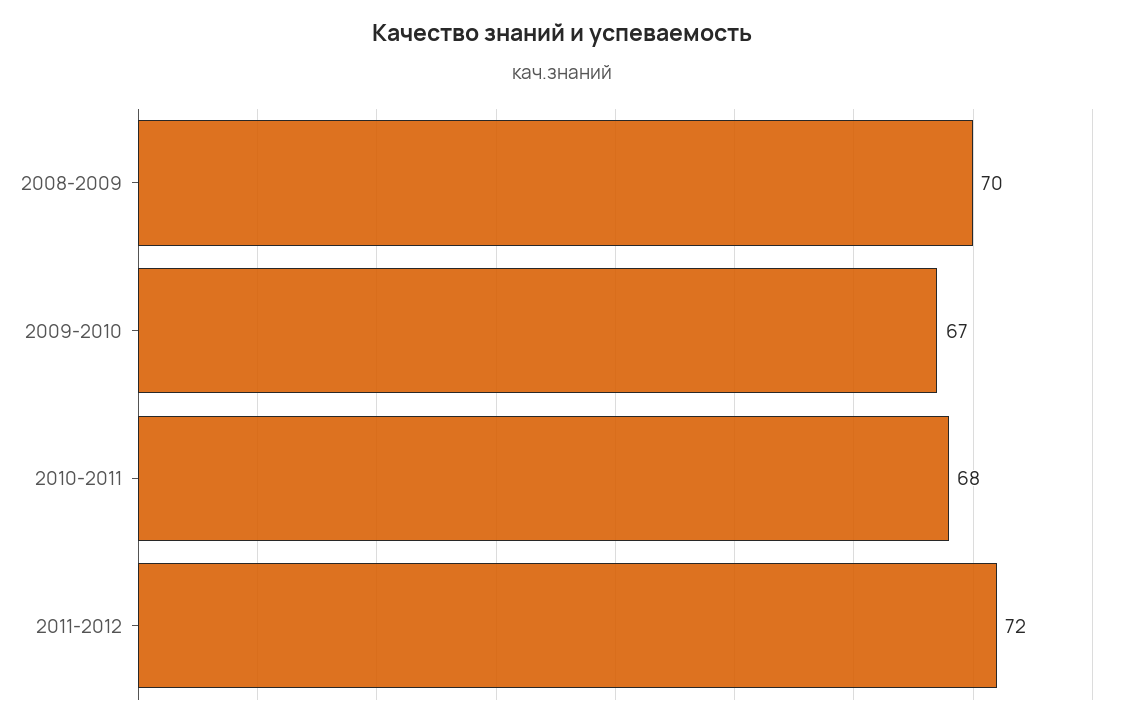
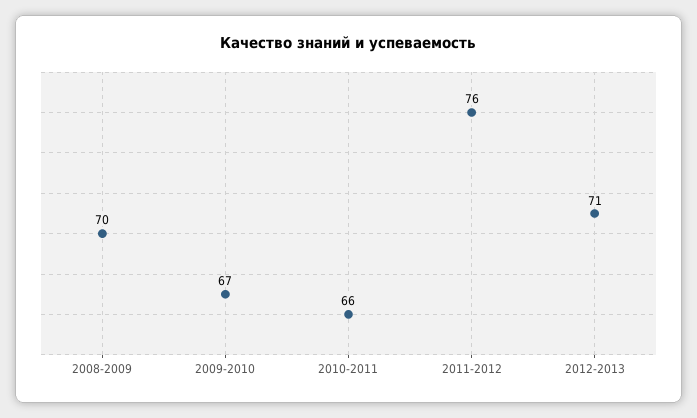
2010-2011: 68 -> 66
2011-2012: 72 -> 76
2012-2013: none -> 71

